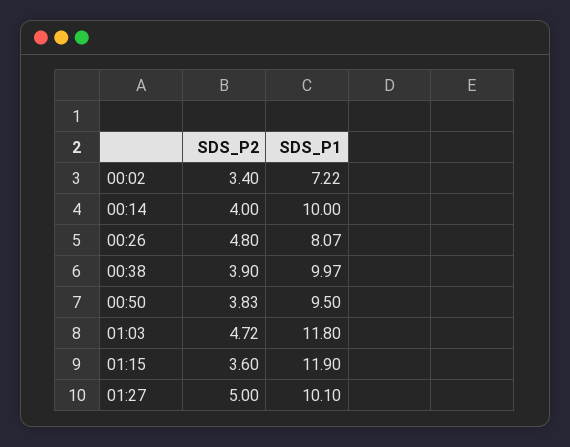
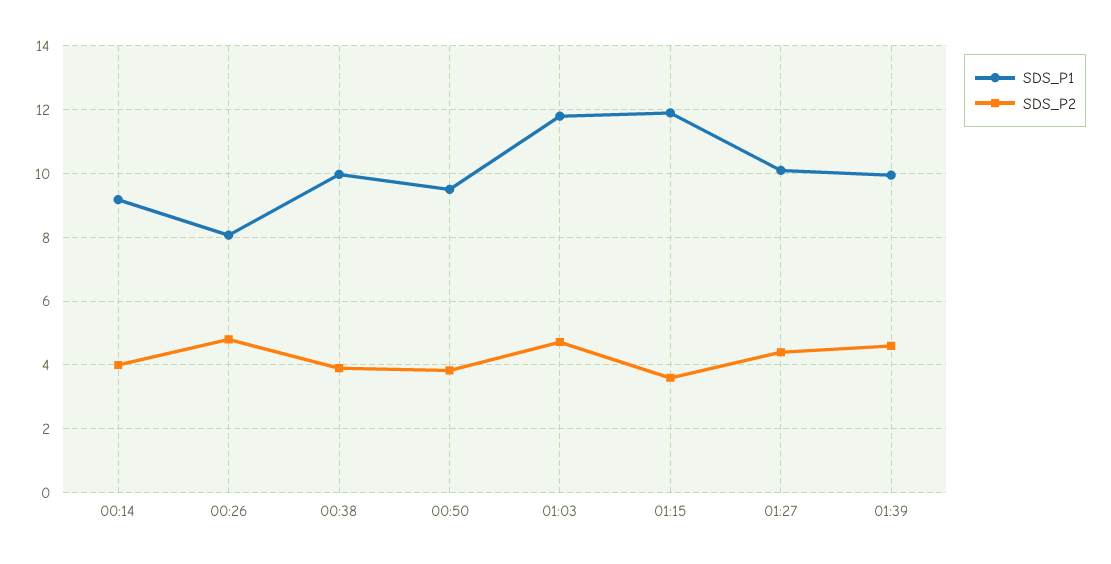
SDS_P2, 00:02: 3.4 -> none
SDS_P1, 00:02: 7.22 -> none
SDS_P1, 00:14: 10 -> 9.2
SDS_P2, 01:27: 5 -> 4.4
SDS_P1, 01:39: none -> 10
SDS_P2, 01:39: none -> 4.6

